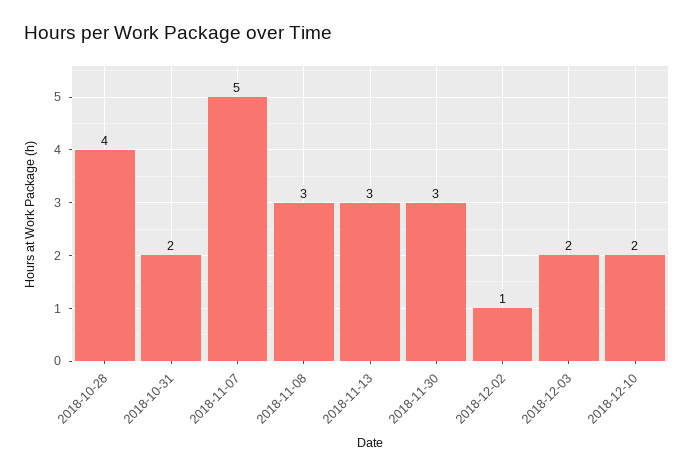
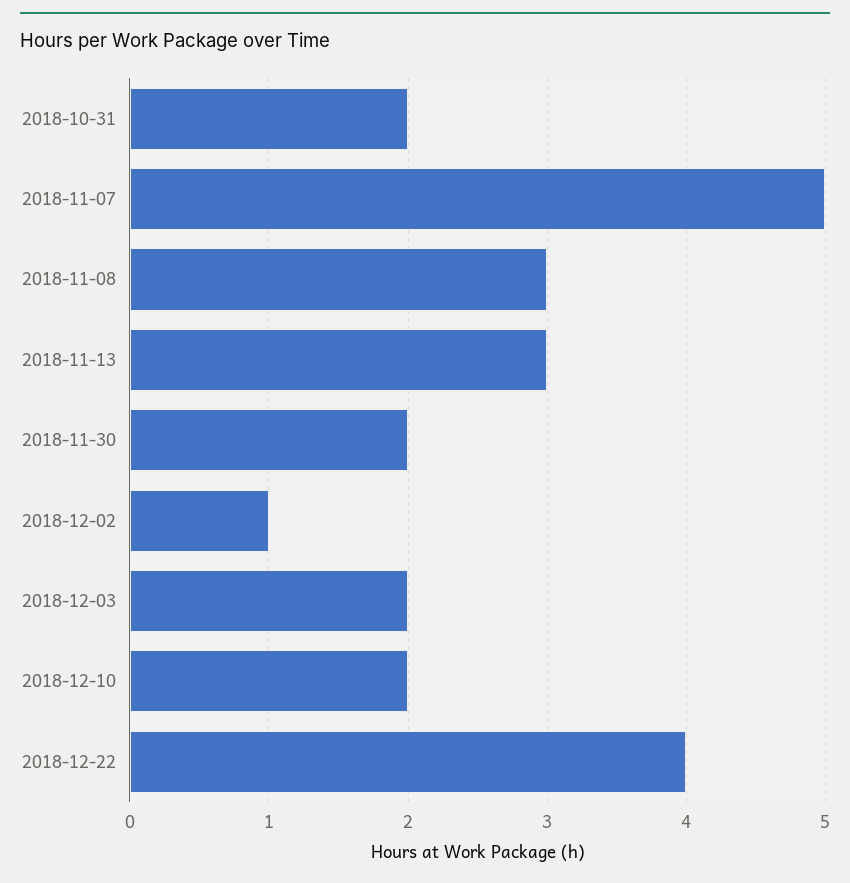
2018-10-28: 4 -> none
2018-11-30: 3 -> 2
2018-12-22: none -> 4

